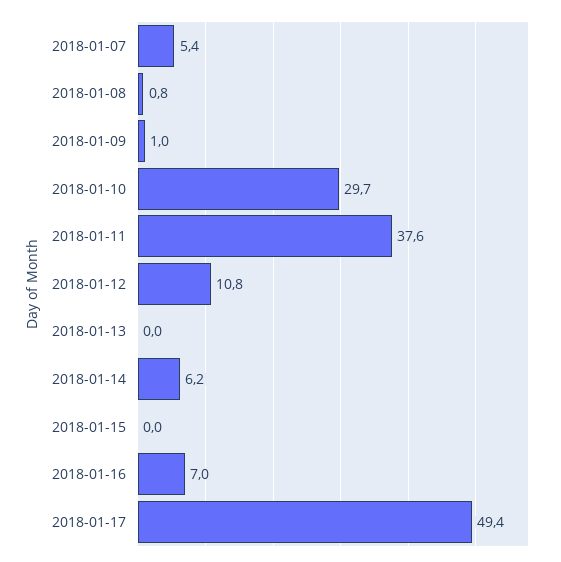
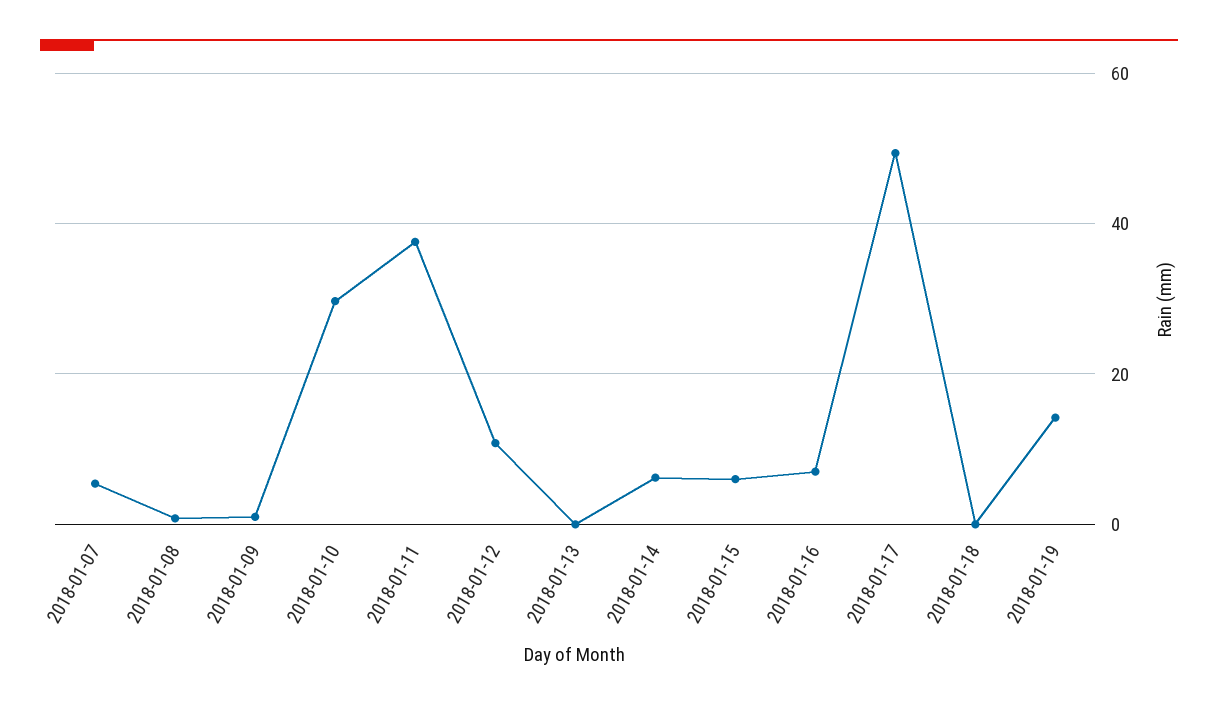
2018-01-15: 0 -> 6
2018-01-18: none -> 0
2018-01-19: none -> 14

